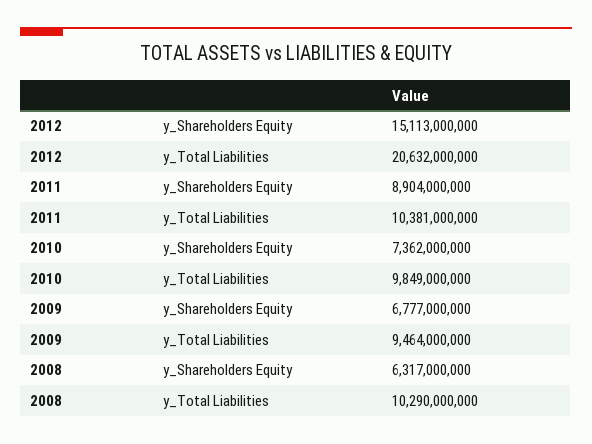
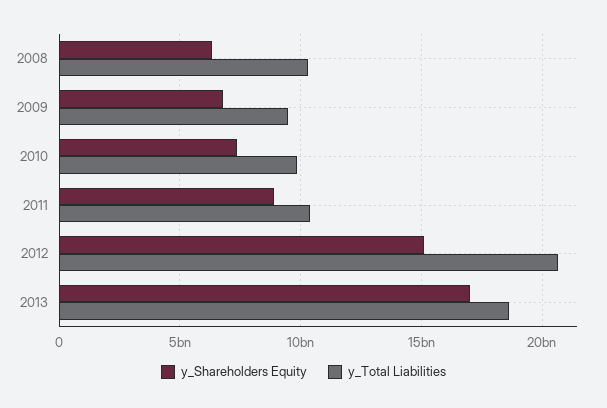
y_Shareholders Equity, 2013: none -> 17000000000
y_Total Liabilities, 2013: none -> 18500000000

